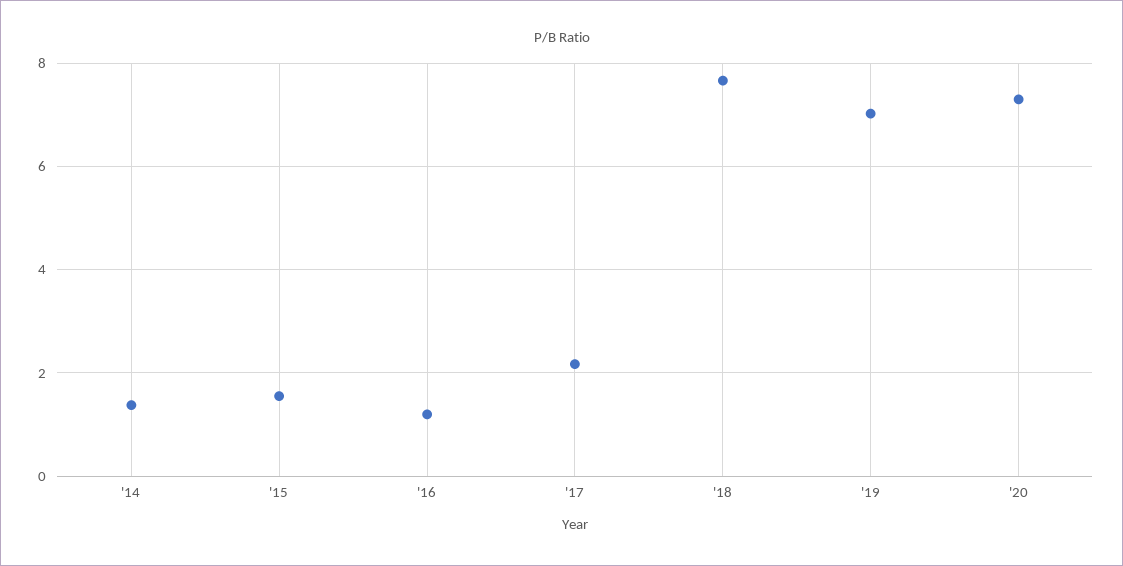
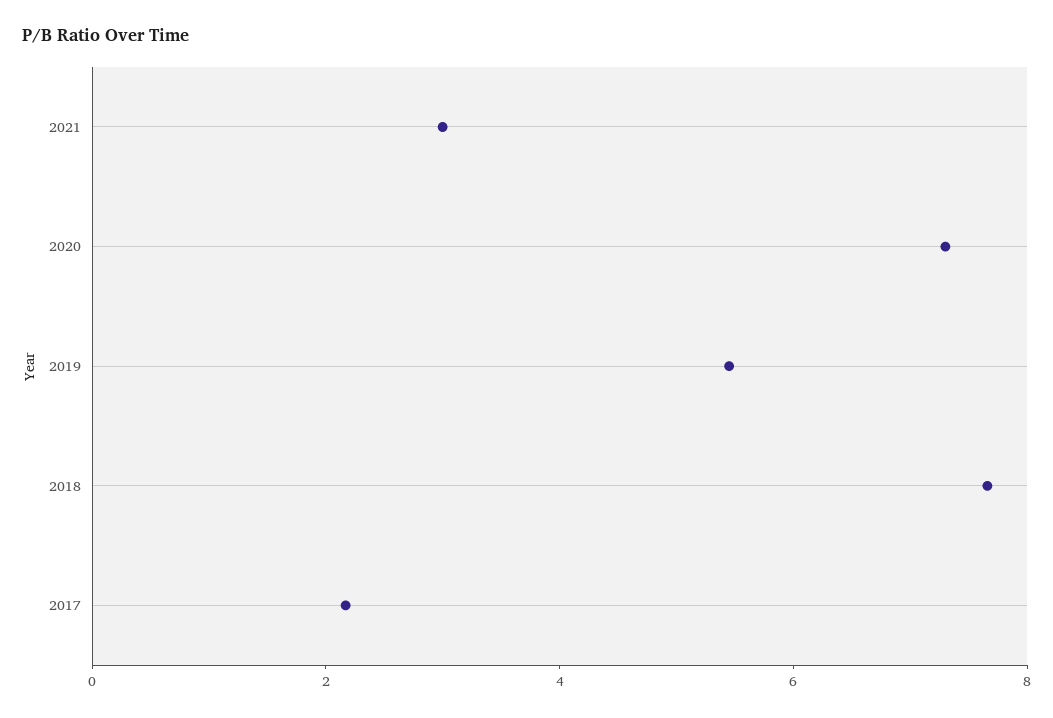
'14: 1.4 -> none
'15: 1.6 -> none
'16: 1.2 -> none
'19: 7 -> 5.5
2021: none -> 3

